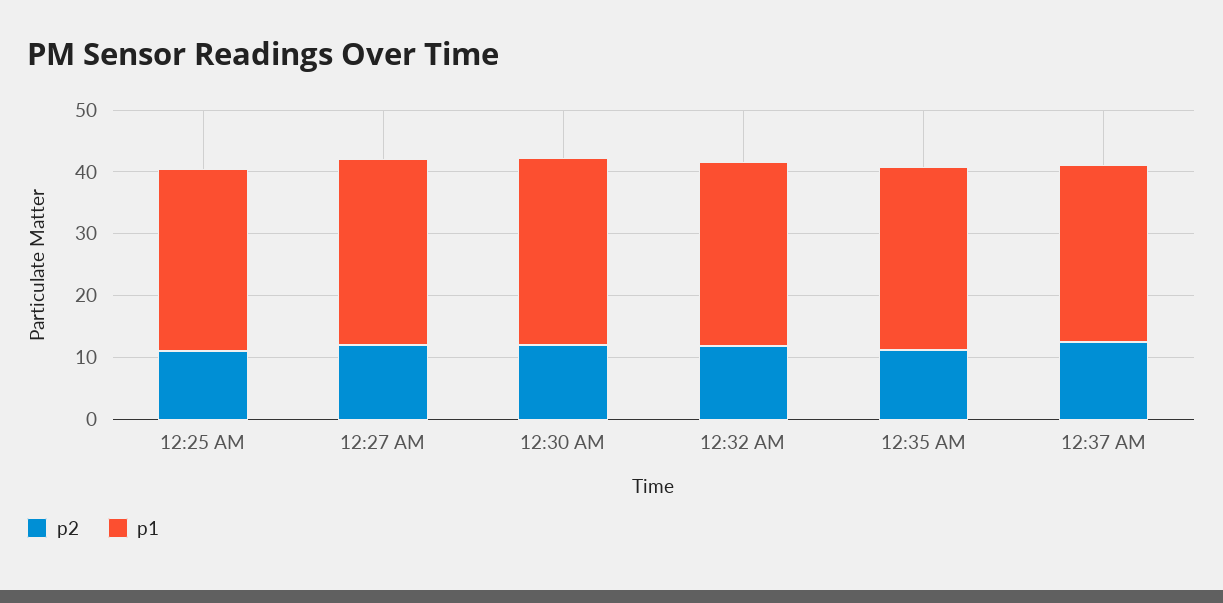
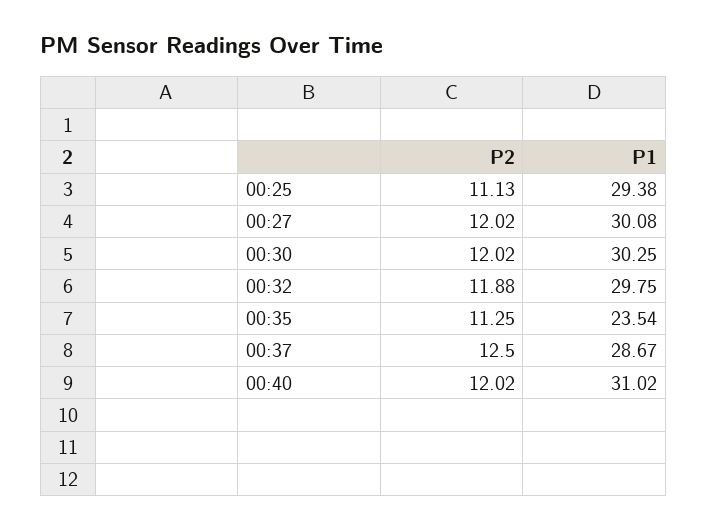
p1, 12:35 AM: 30 -> 23.54
p2, 00:40: none -> 12.02
p1, 00:40: none -> 31.02

